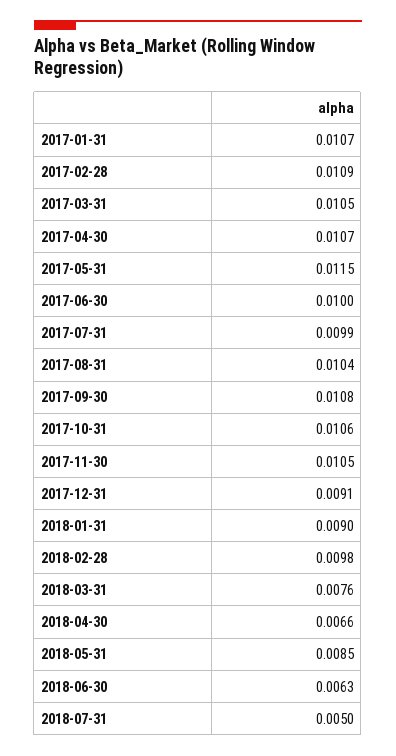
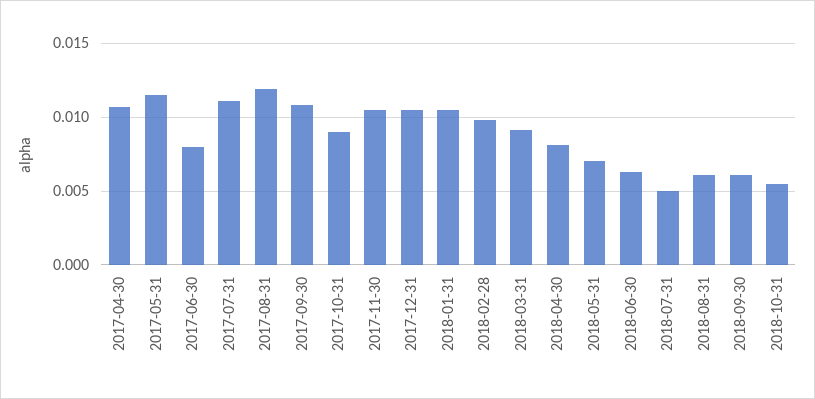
2017-01-31: 0.0107 -> none
2017-02-28: 0.0109 -> none
2017-03-31: 0.0105 -> none
2017-06-30: 0.01 -> 0.008
2017-07-31: 0.0099 -> 0.011
2017-08-31: 0.0104 -> 0.012
2017-10-31: 0.0106 -> 0.009
2017-12-31: 0.0091 -> 0.0105
2018-01-31: 0.009 -> 0.0105
2018-03-31: 0.0076 -> 0.009
2018-04-30: 0.0066 -> 0.008
2018-05-31: 0.0085 -> 0.007
2018-08-31: none -> 0.006
2018-09-30: none -> 0.006
2018-10-31: none -> 0.0055

